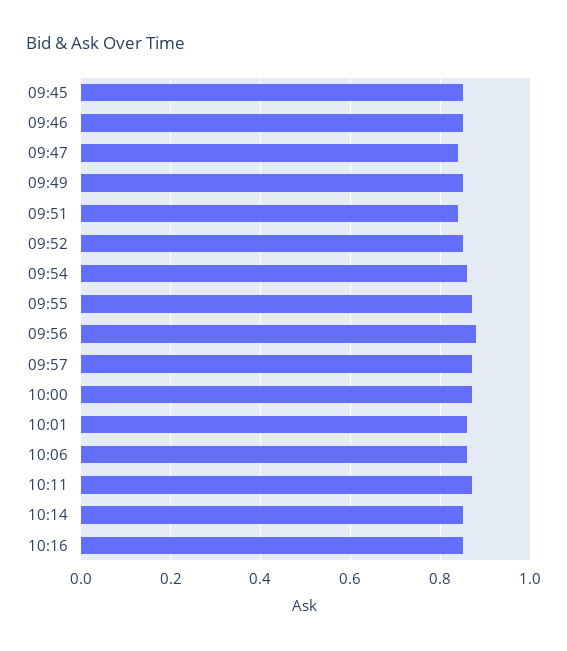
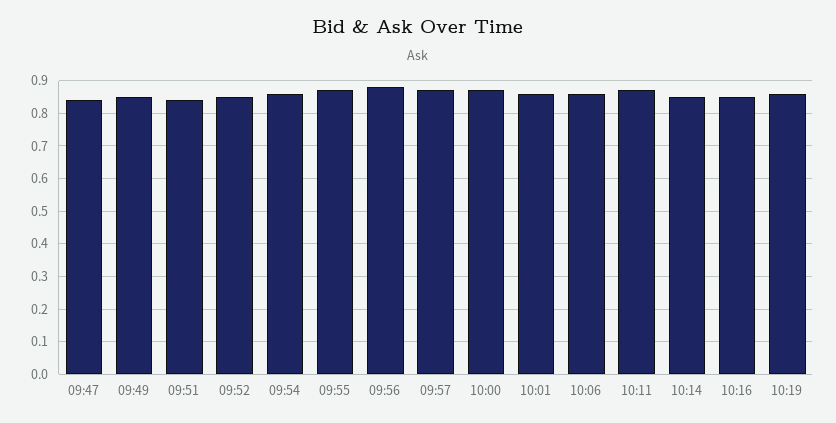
09:45: 0.85 -> none
09:46: 0.85 -> none
10:19: none -> 0.85

